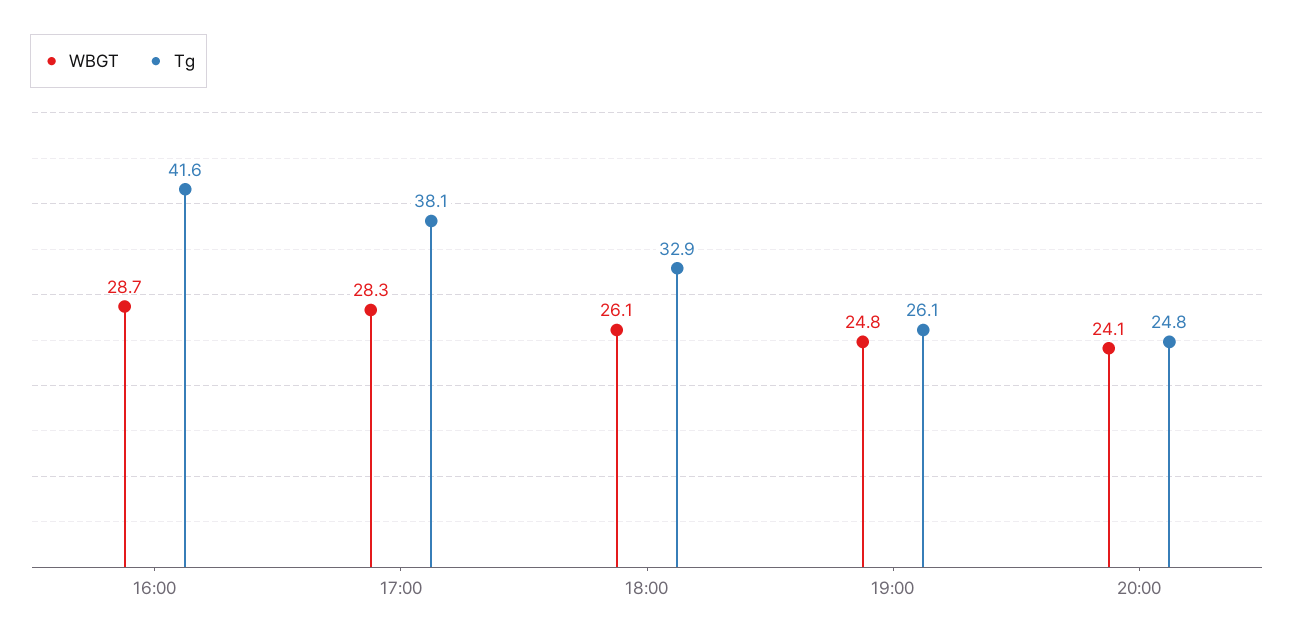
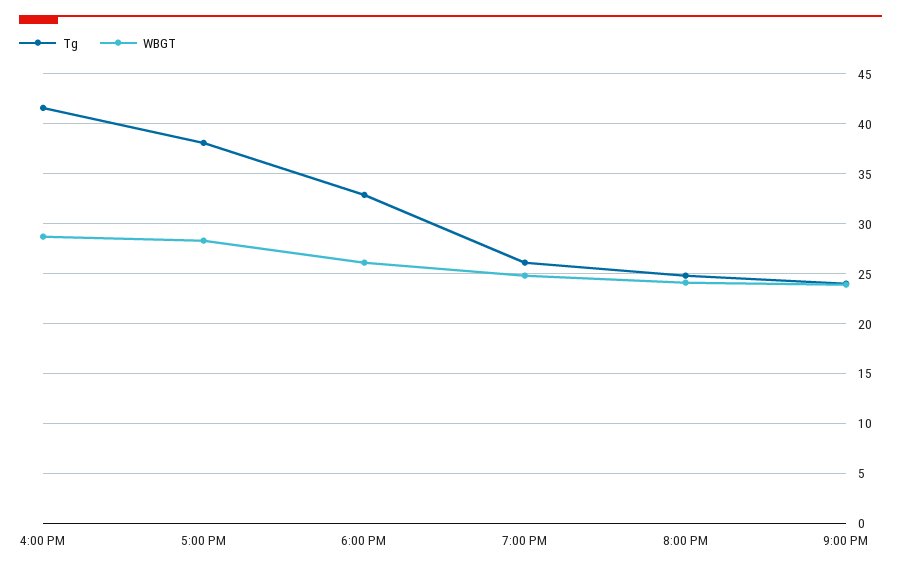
Tg, 9:00 PM: none -> 24
WBGT, 9:00 PM: none -> 24

